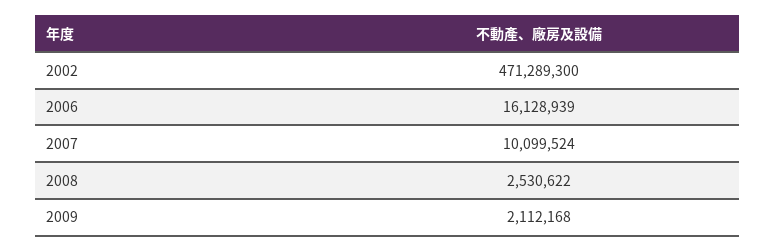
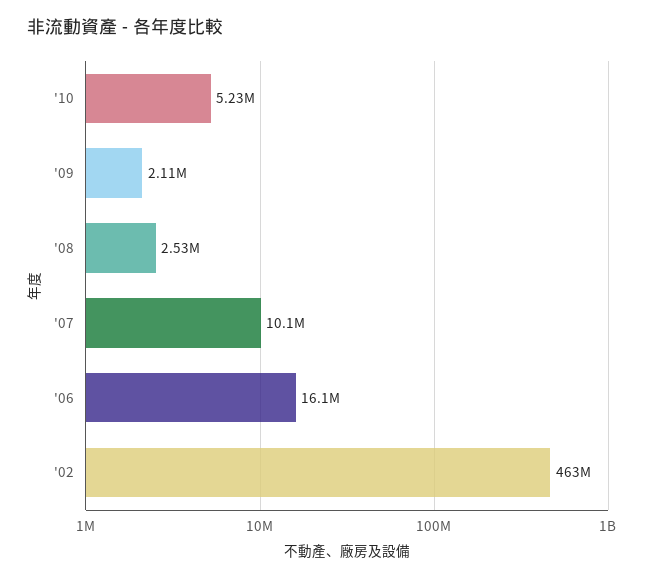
2002: 471289300 -> 463000000
'10: none -> 5230000

